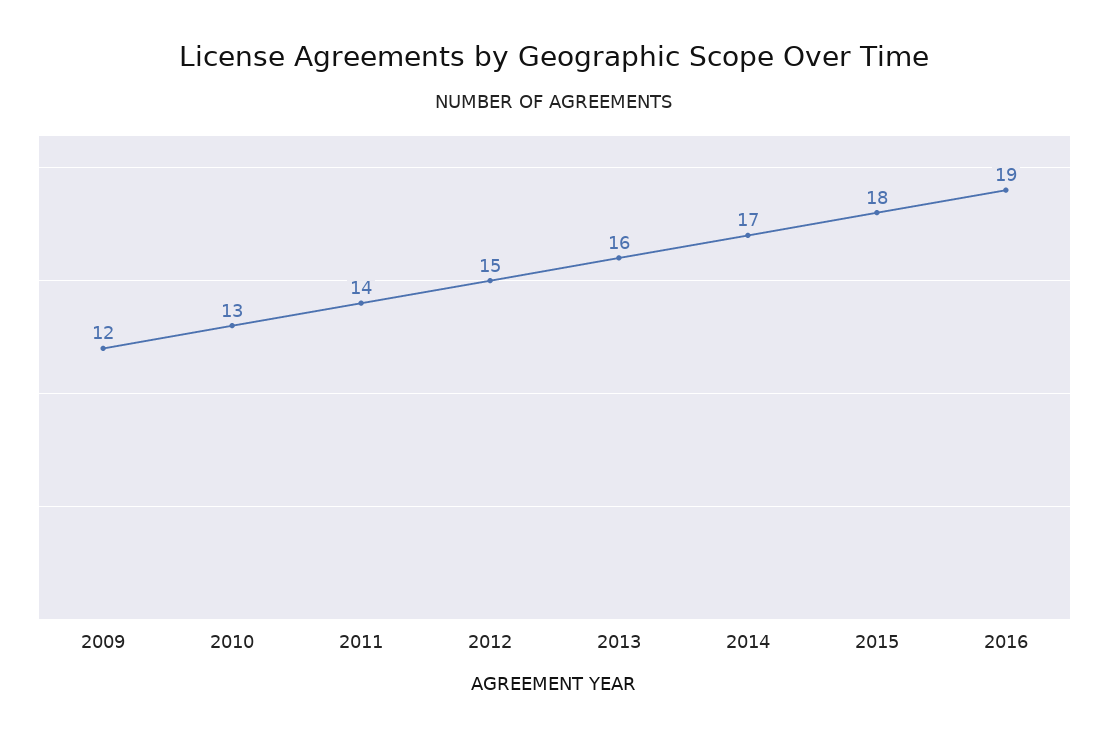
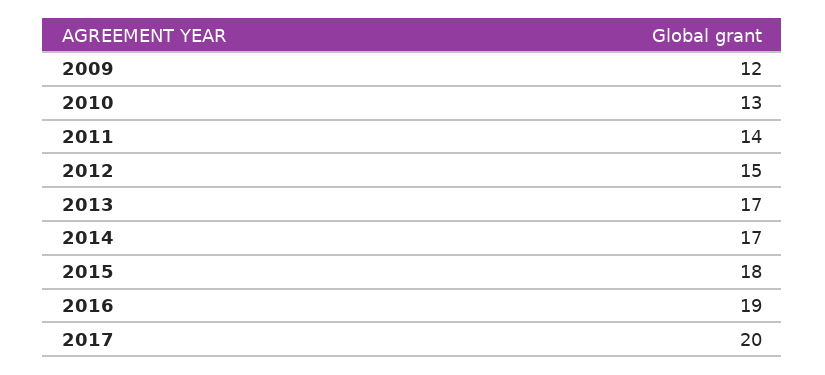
2013: 16 -> 17
2017: none -> 20

